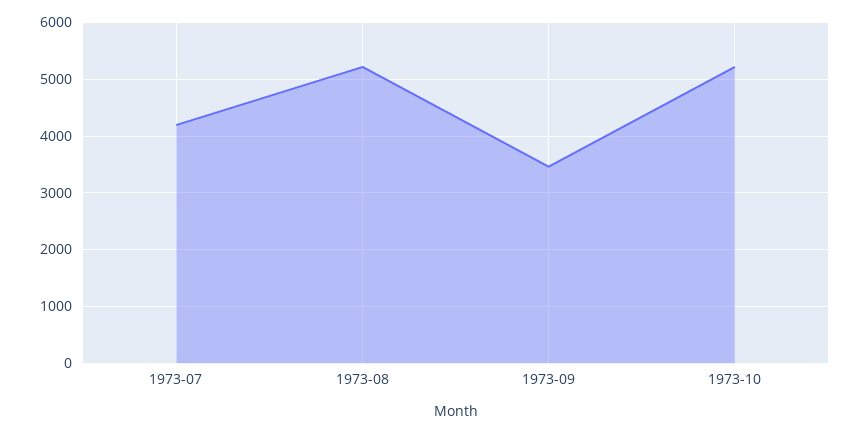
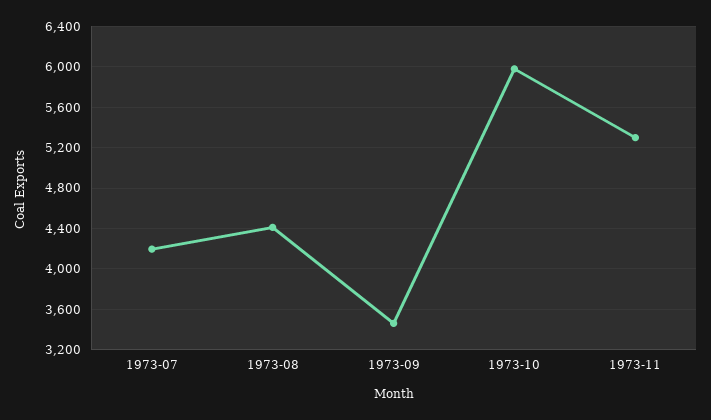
1973-08: 5200 -> 4400
1973-10: 5200 -> 6000
1973-11: none -> 5300

